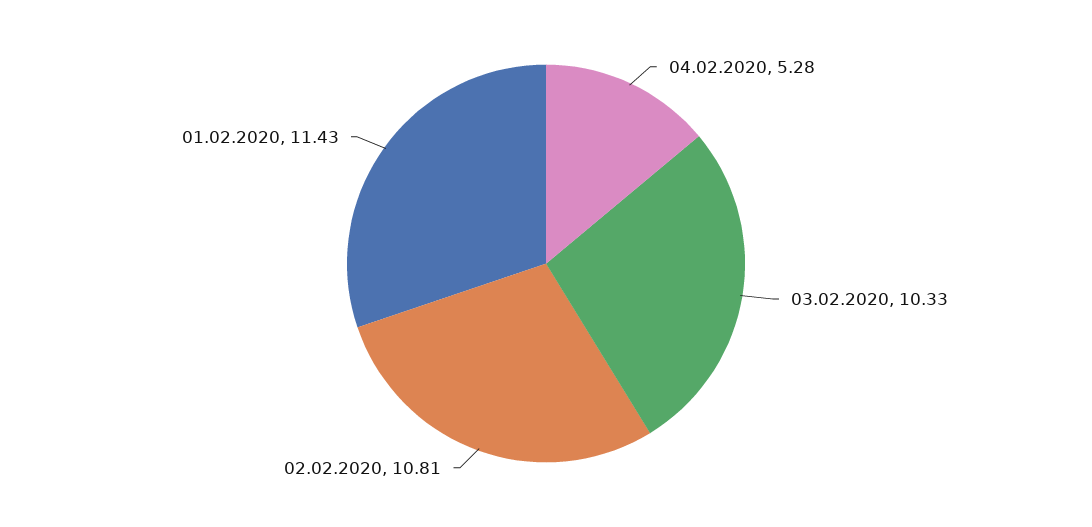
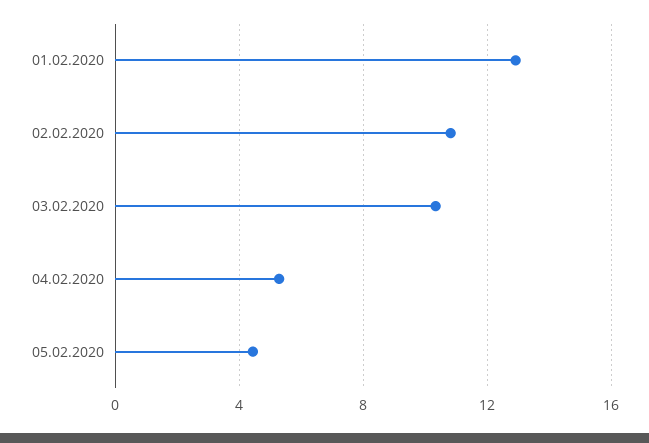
01.02.2020: 11.43 -> 13
05.02.2020: none -> 4.5

